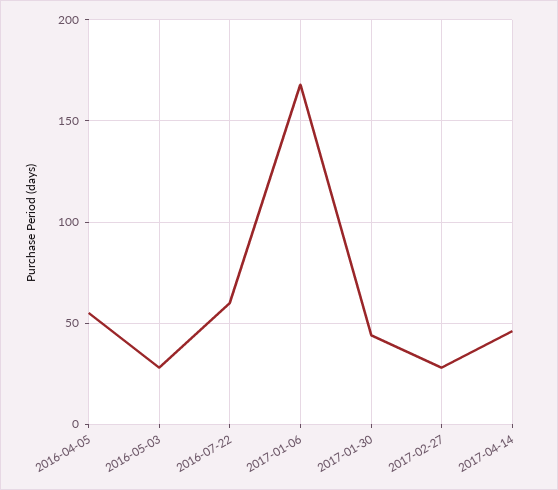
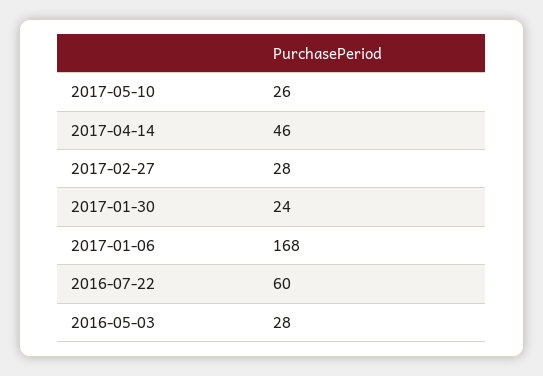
2016-04-05: 55 -> none
2017-01-30: 45 -> 24
2017-05-10: none -> 26

